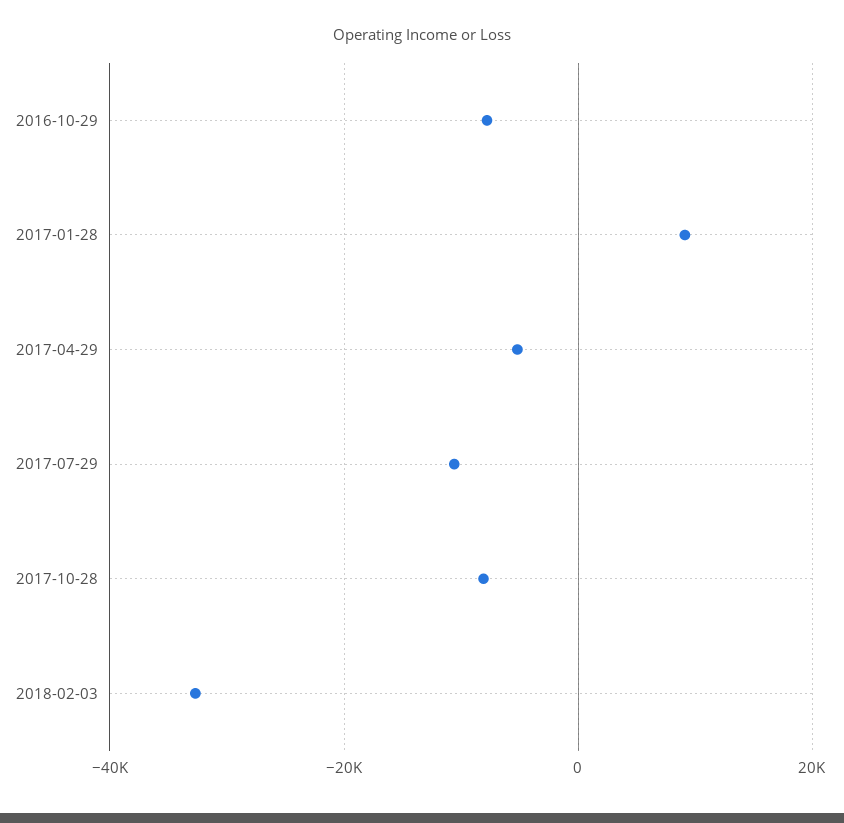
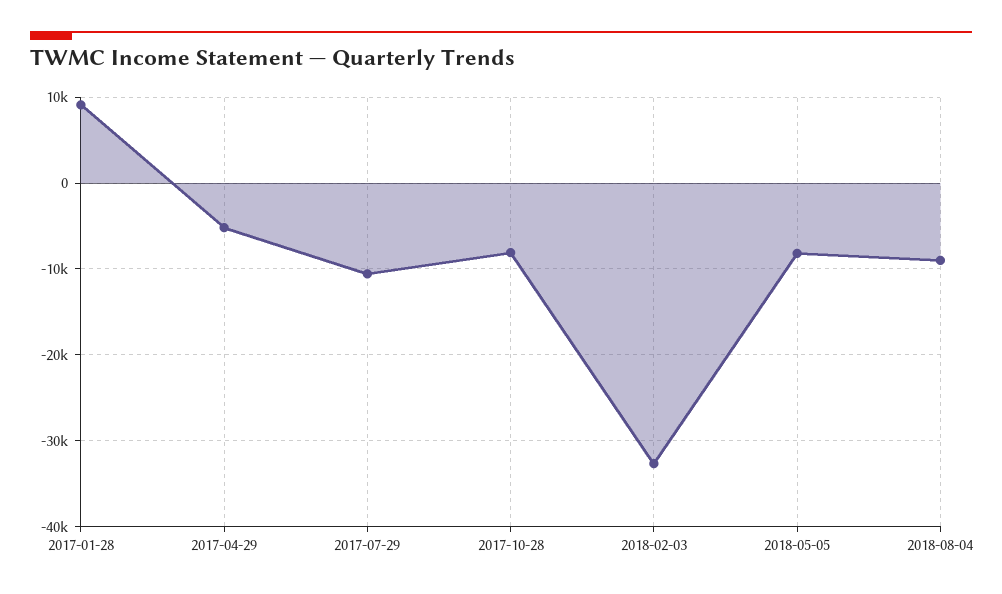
2016-10-29: -8000 -> none
2018-05-05: none -> -8000
2018-08-04: none -> -9000

